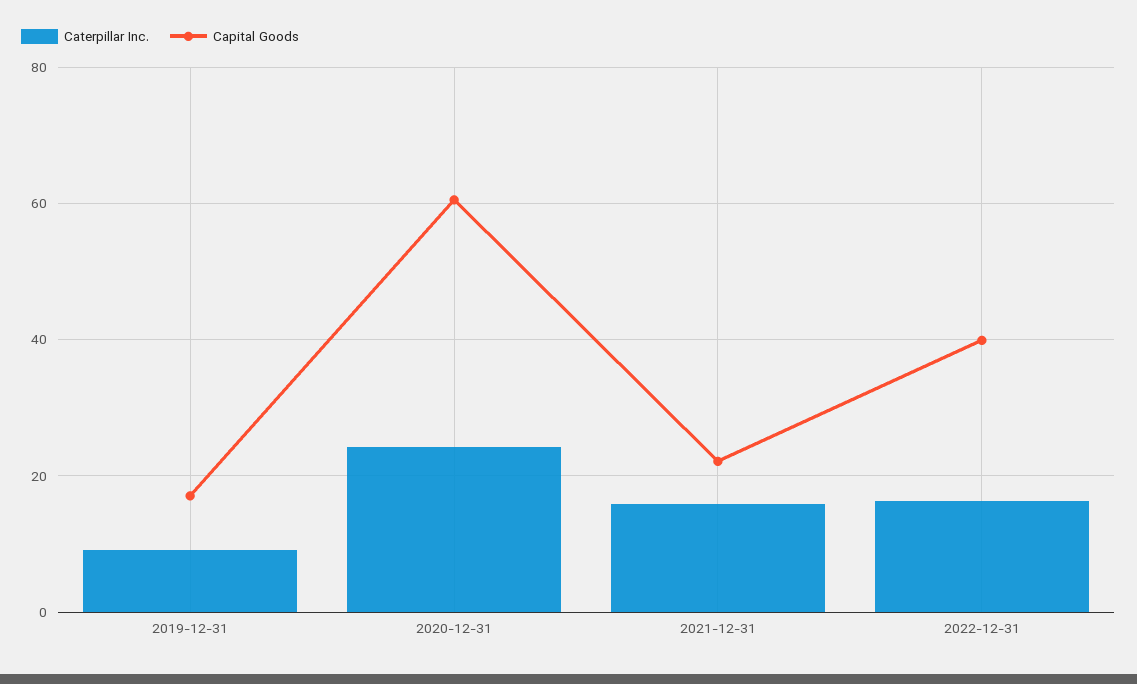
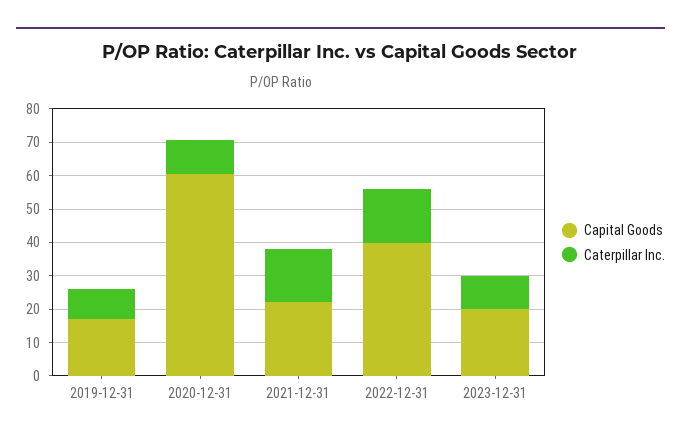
Caterpillar Inc., 2020-12-31: 24 -> 10
Capital Goods, 2023-12-31: none -> 20
Caterpillar Inc., 2023-12-31: none -> 10

